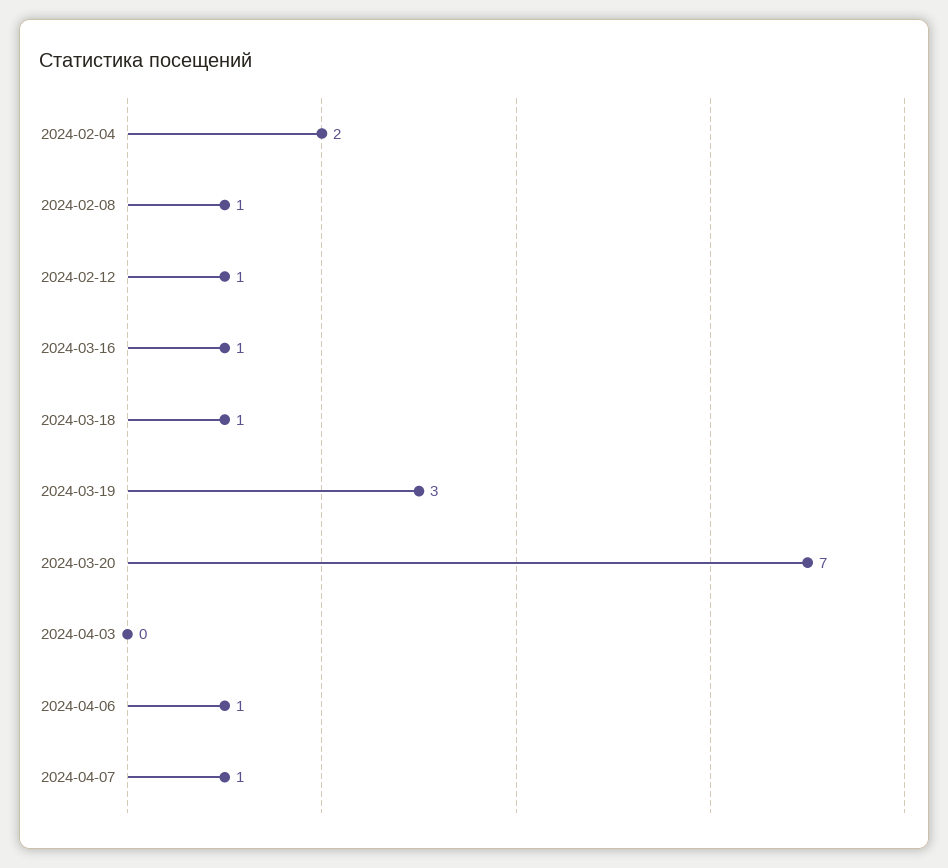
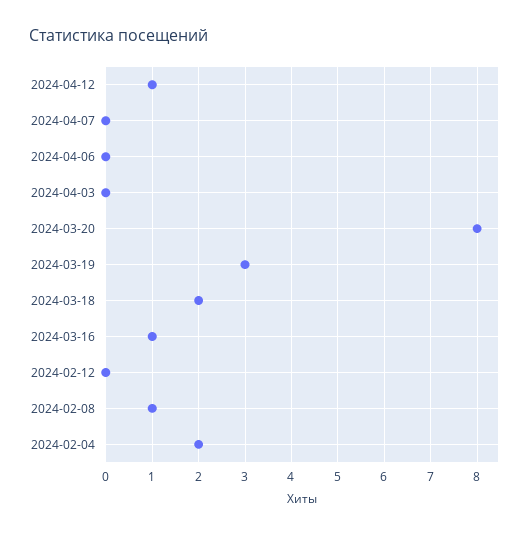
2024-02-12: 1 -> 0
2024-03-18: 1 -> 2
2024-03-20: 7 -> 8
2024-04-06: 1 -> 0
2024-04-07: 1 -> 0
2024-04-12: none -> 1

